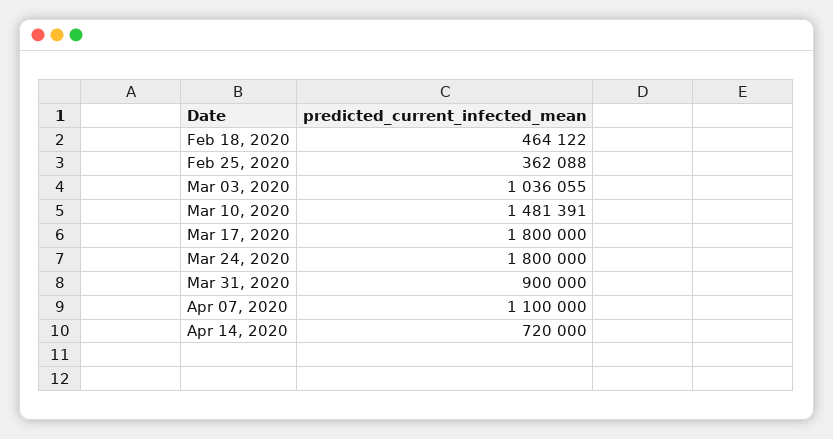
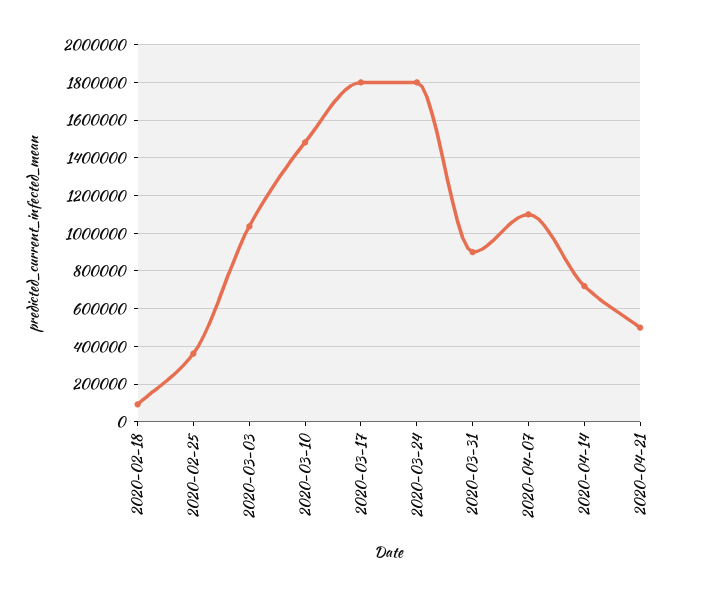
Feb 18, 2020: 464122 -> 100000
2020-04-21: none -> 500000

